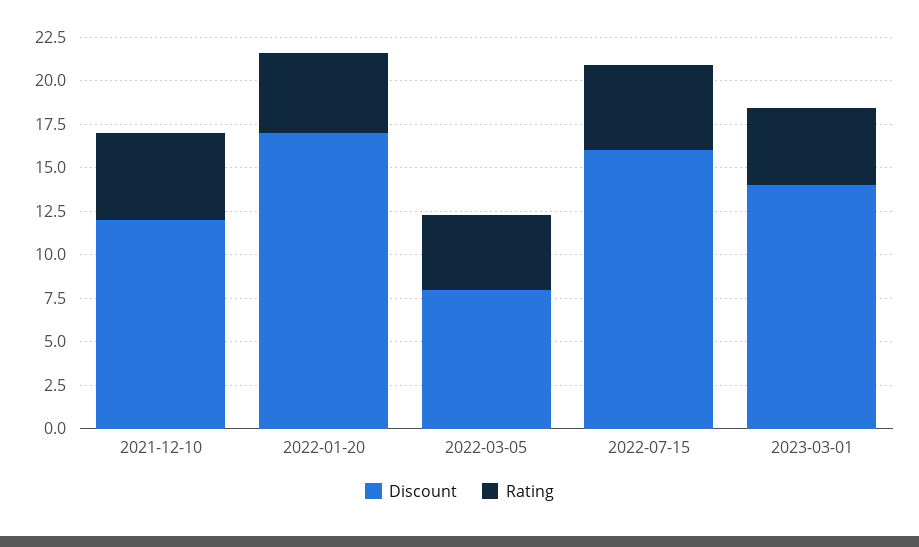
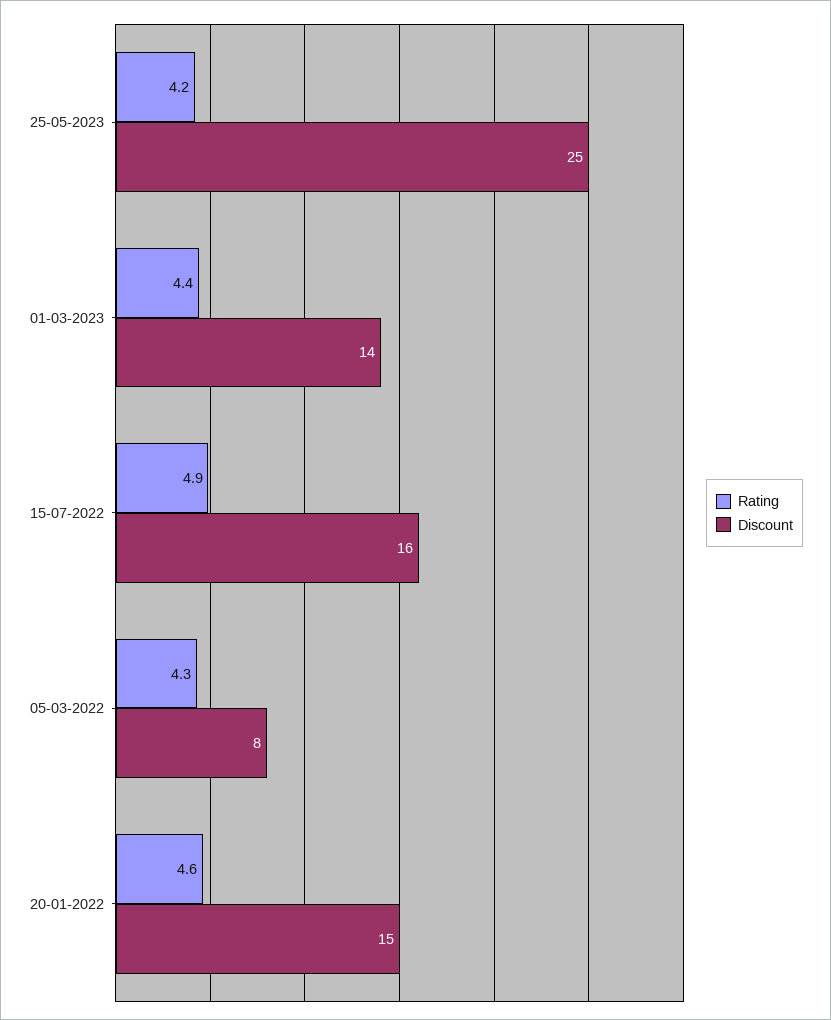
Discount, 2021-12-10: 12 -> none
Rating, 2021-12-10: 5 -> none
Discount, 2022-01-20: 17 -> 15
Rating, 25-05-2023: none -> 4.2
Discount, 25-05-2023: none -> 25

